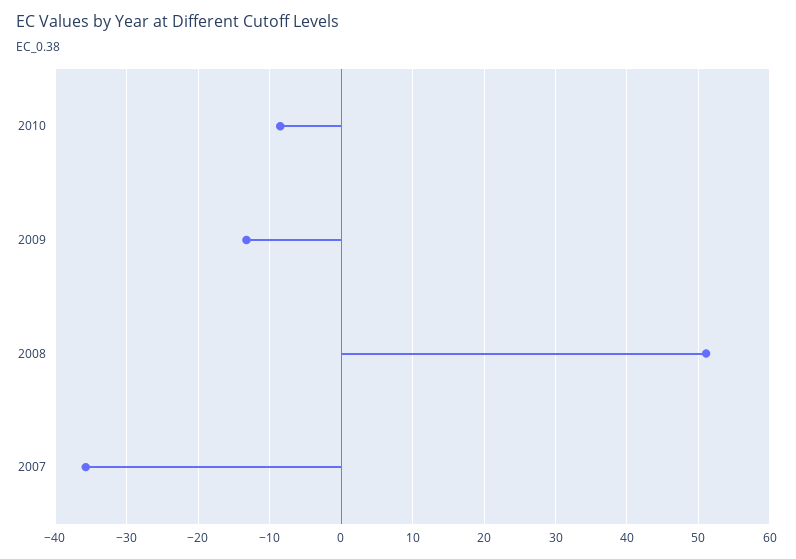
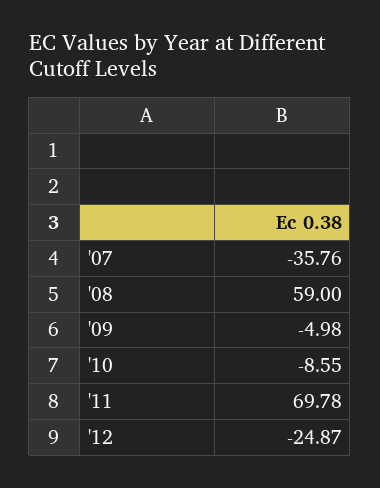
2009: -13 -> -4.98
2008: 51 -> 59
'11: none -> 69.78
'12: none -> -24.87

